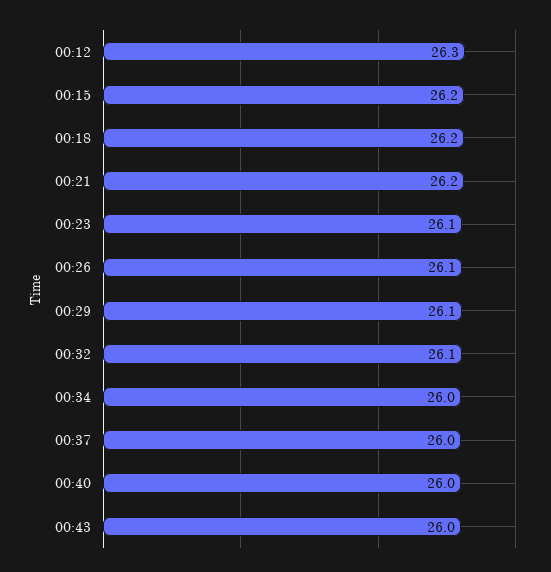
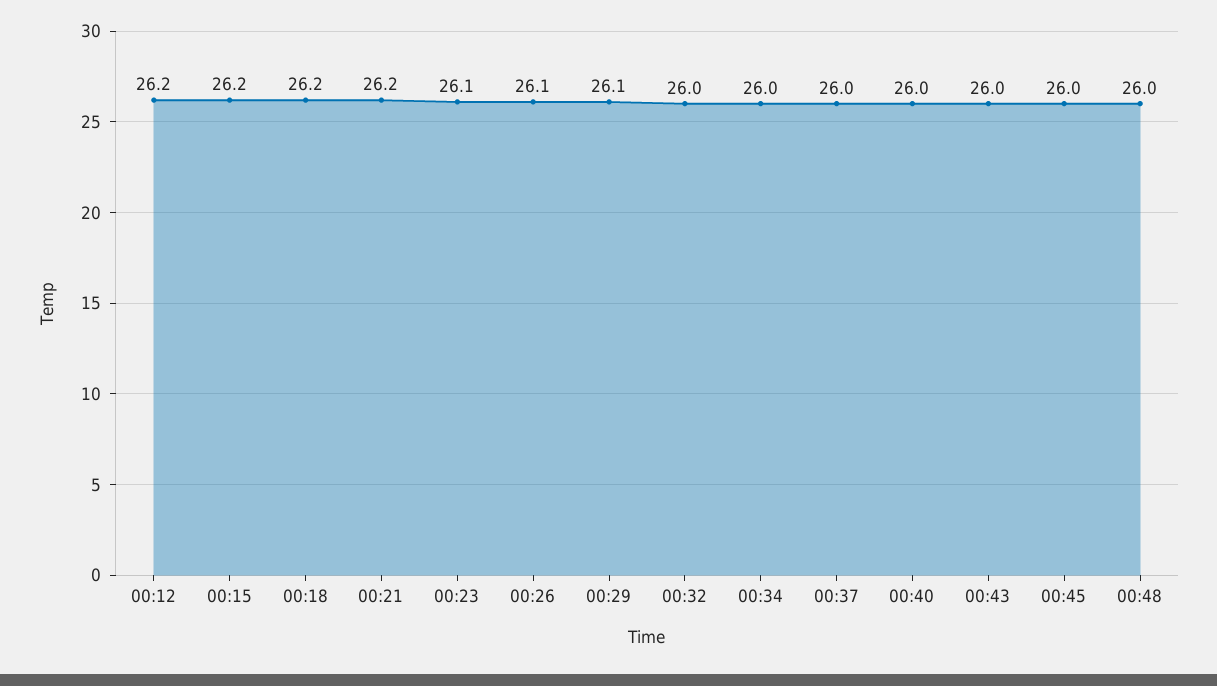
00:12: 26.3 -> 26.2
00:32: 26.1 -> 26
00:45: none -> 26
00:48: none -> 26

